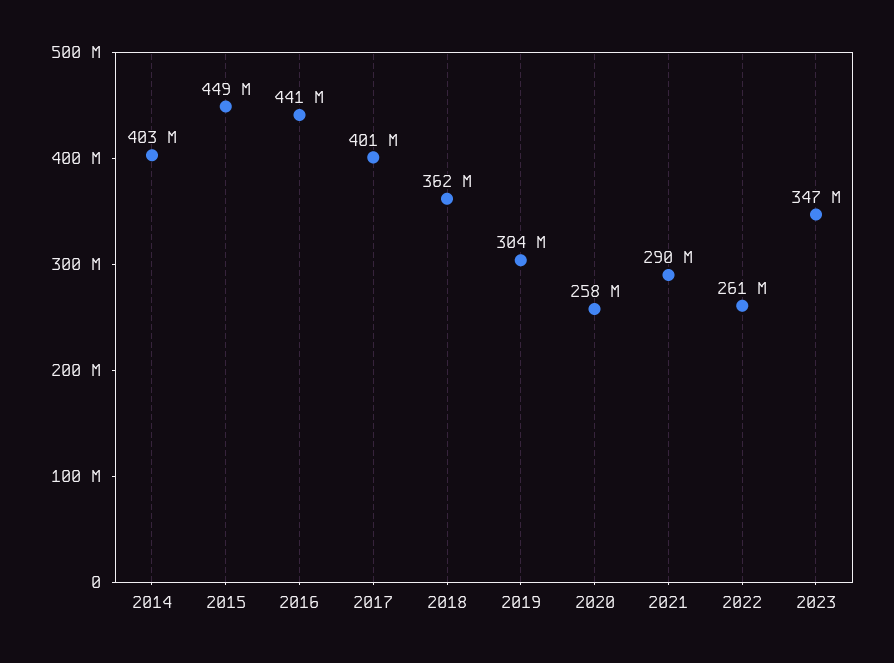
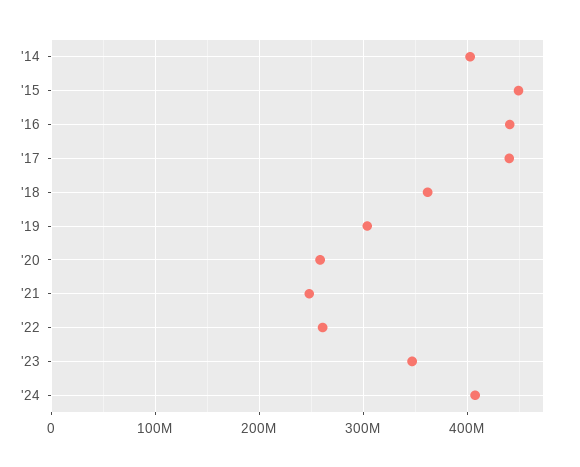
2017: 401000000 -> 440000000
2021: 290000000 -> 250000000
'24: none -> 410000000

